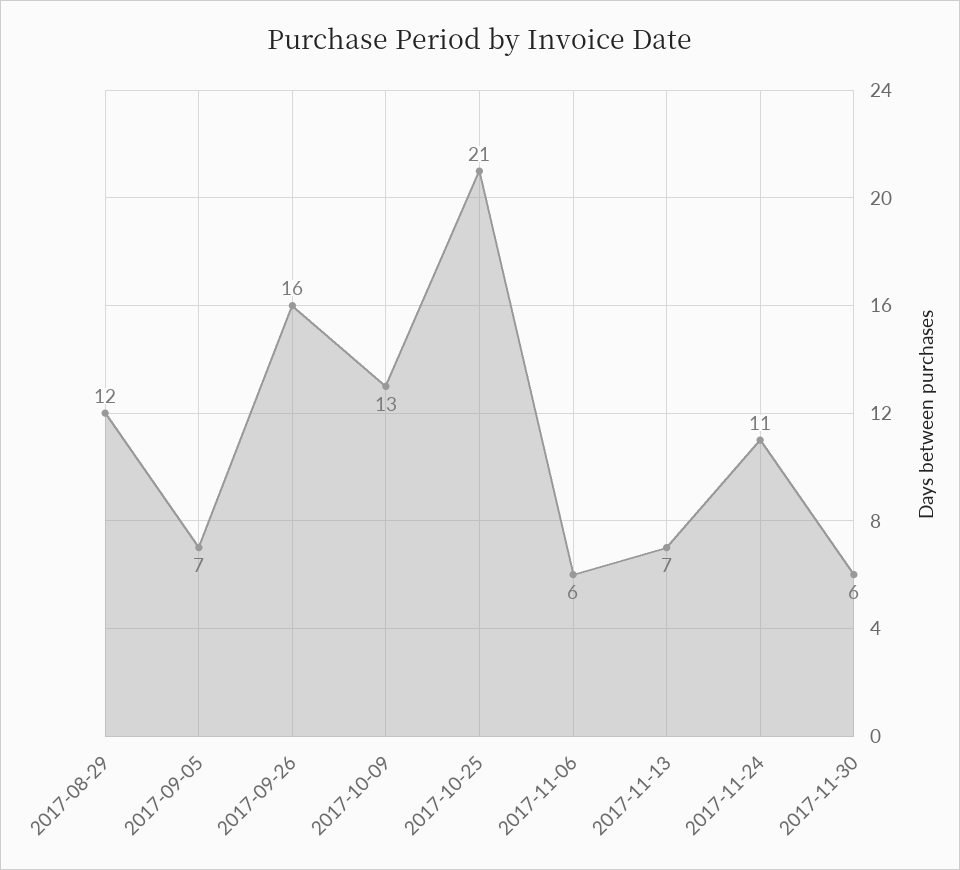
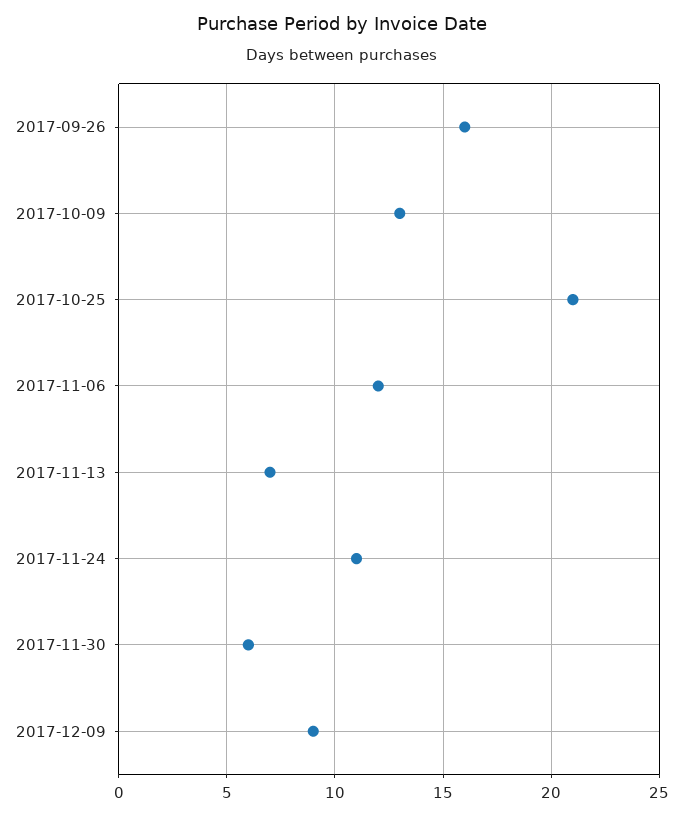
2017-08-29: 12 -> none
2017-09-05: 7 -> none
2017-11-06: 6 -> 12
2017-12-09: none -> 9

